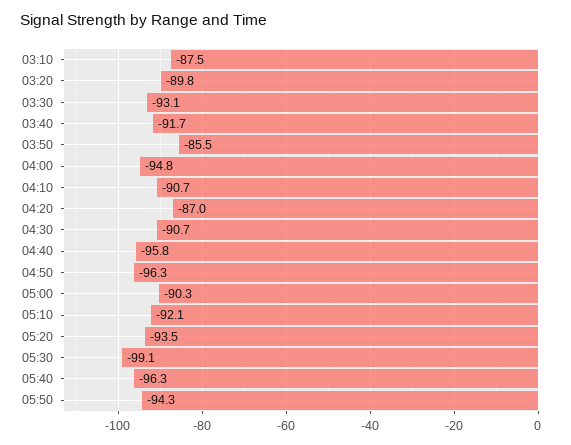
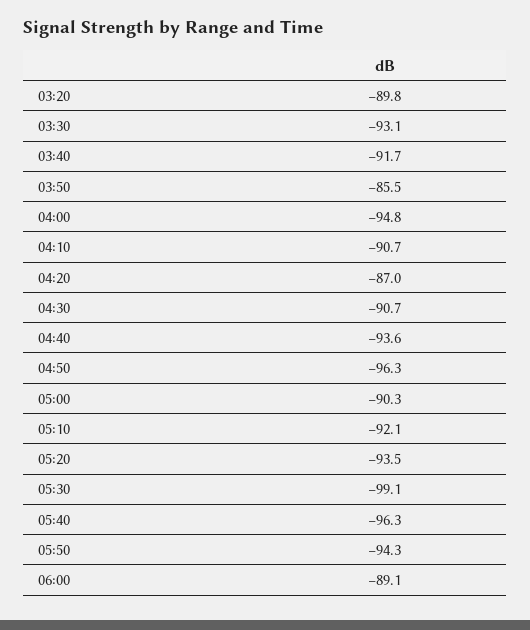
03:10: -87.5 -> none
04:40: -95.8 -> -93.6
06:00: none -> -89.1

